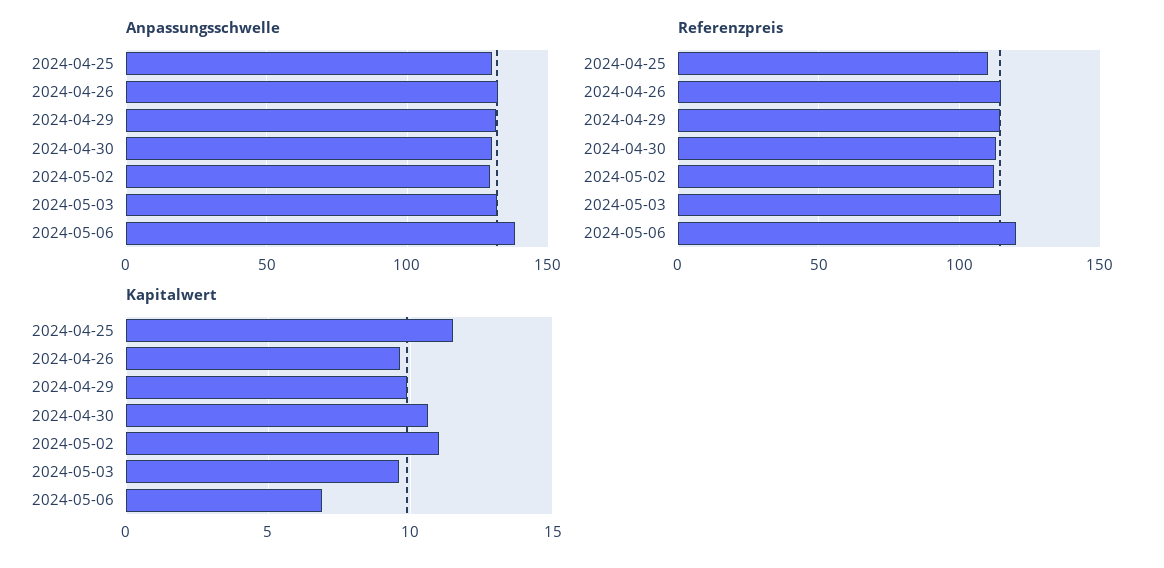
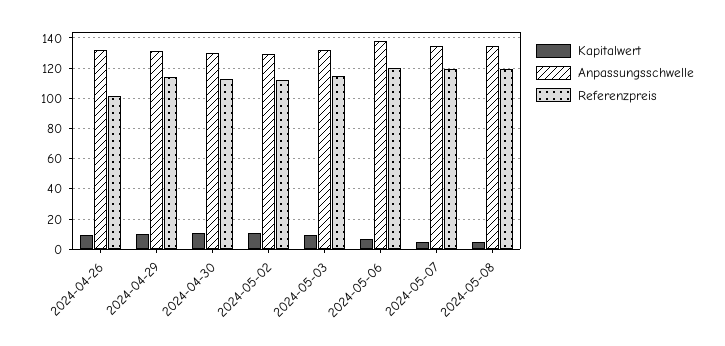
Anpassungsschwelle, 2024-04-25: 130 -> none
Referenzpreis, 2024-04-25: 110 -> none
Referenzpreis, 2024-04-26: 115 -> 100
Kapitalwert, 2024-04-25: 11.5 -> none
Kapitalwert, 2024-05-07: none -> 5
Anpassungsschwelle, 2024-05-07: none -> 135
Referenzpreis, 2024-05-07: none -> 120
Kapitalwert, 2024-05-08: none -> 5
Anpassungsschwelle, 2024-05-08: none -> 135
Referenzpreis, 2024-05-08: none -> 120

